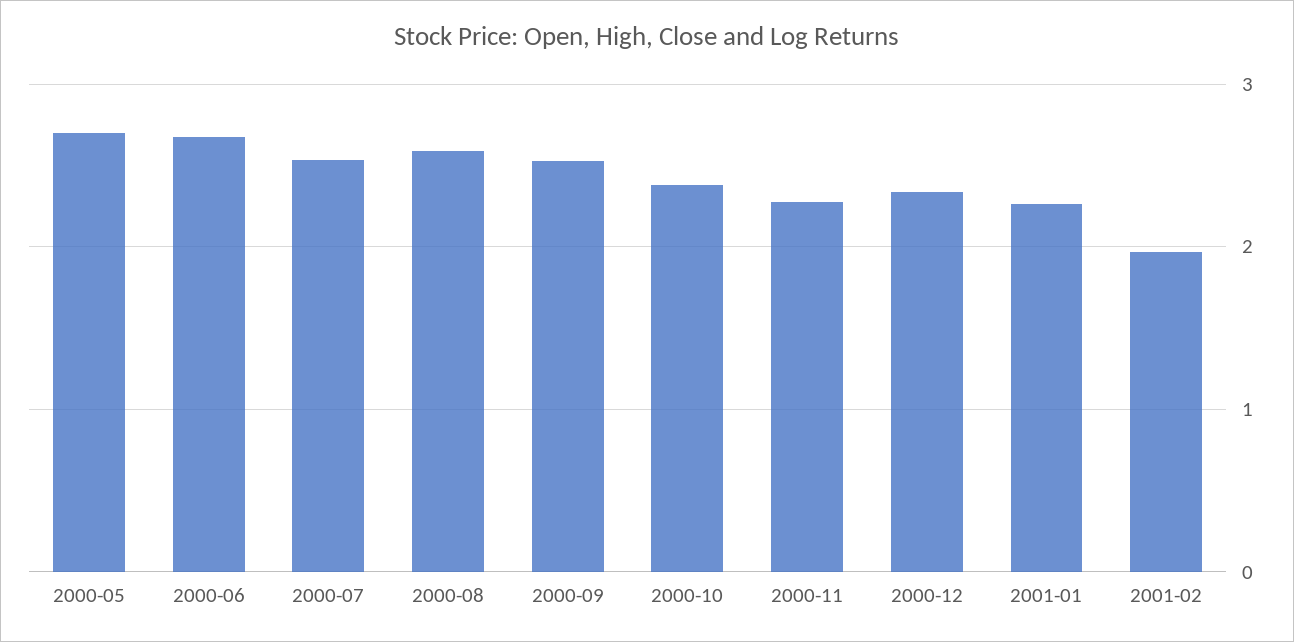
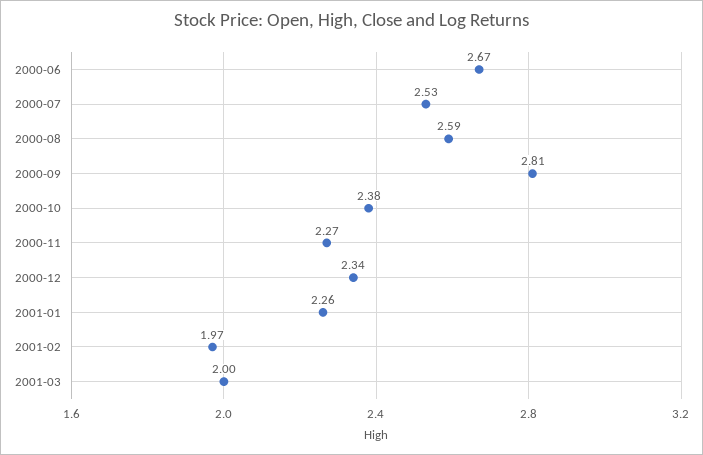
2000-05: 2.7 -> none
2000-09: 2.5 -> 2.81
2001-03: none -> 2

